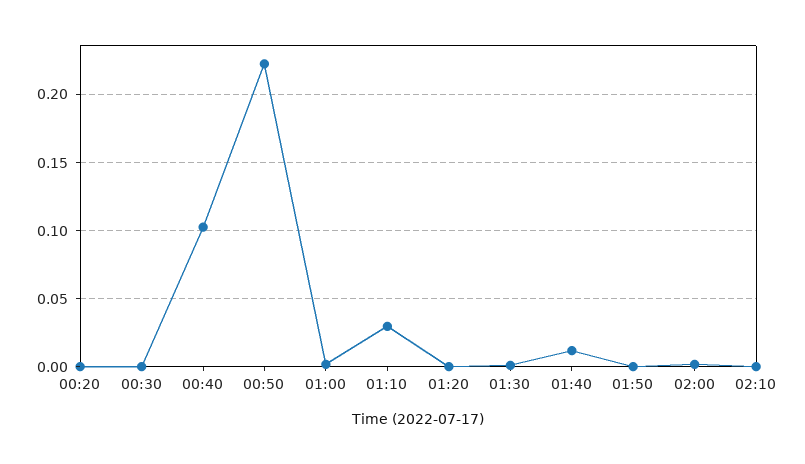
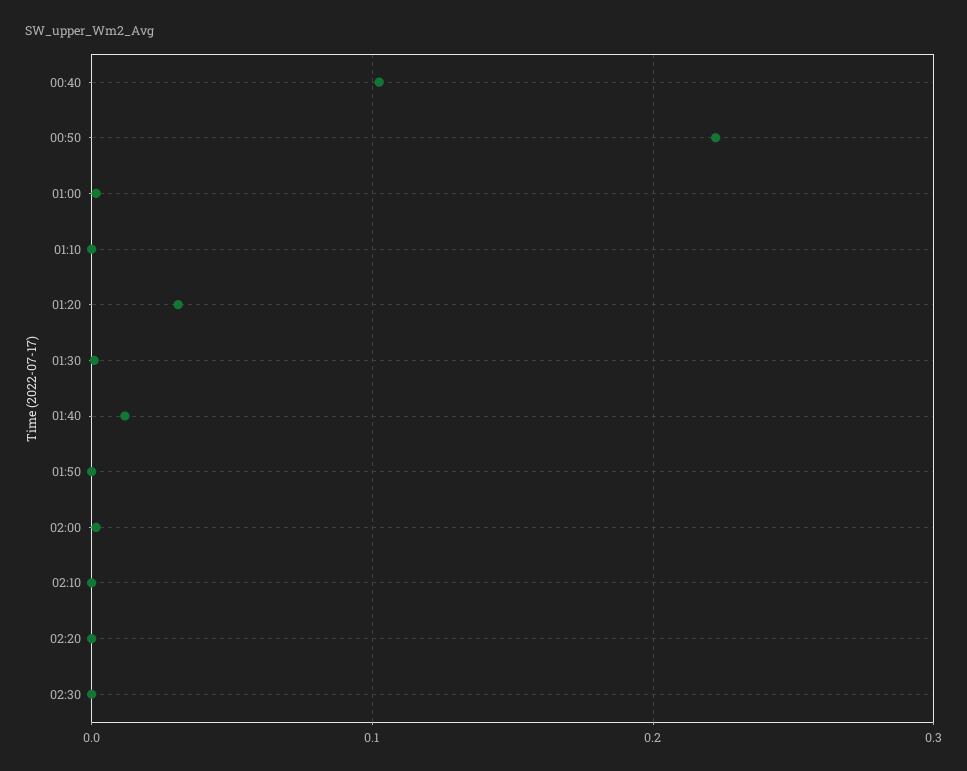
00:20: 0 -> none
00:30: 0 -> none
01:10: 0.03 -> 0
01:20: 0 -> 0.03
02:20: none -> 0
02:30: none -> 0

